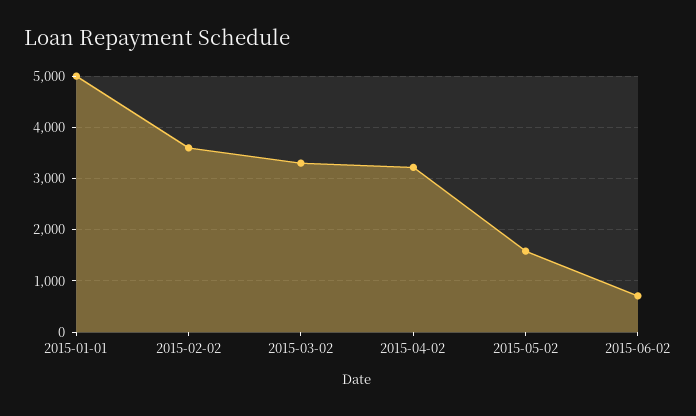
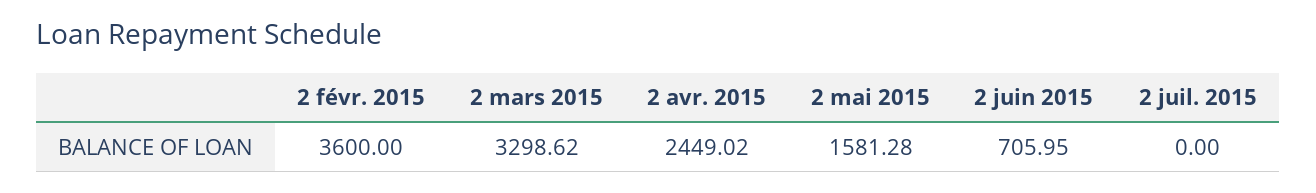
2015-01-01: 5000 -> none
2015-04-02: 3200 -> 2449.02
2 juil. 2015: none -> 0

